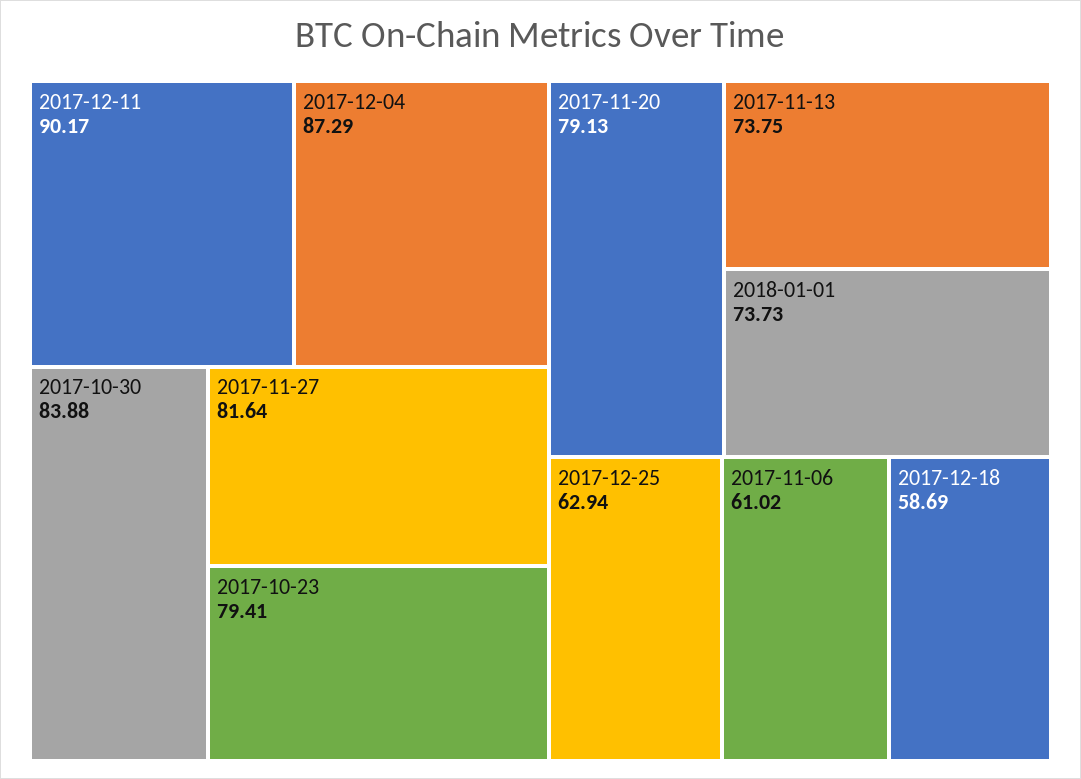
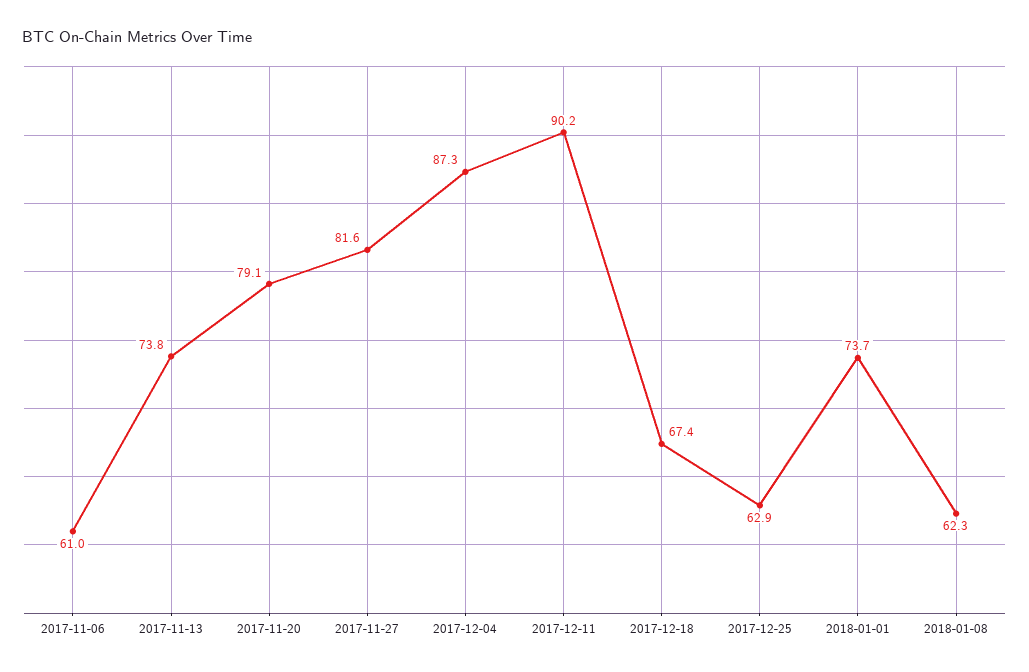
2017-10-30: 83.88 -> none
2017-10-23: 79.41 -> none
2017-12-18: 58.69 -> 67.4
2018-01-08: none -> 62.3

